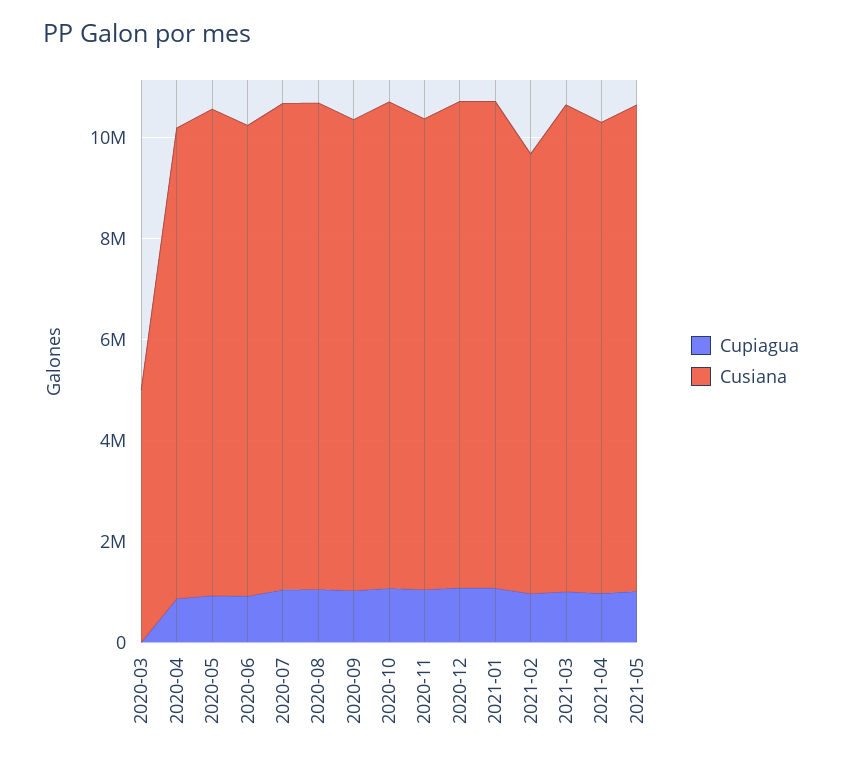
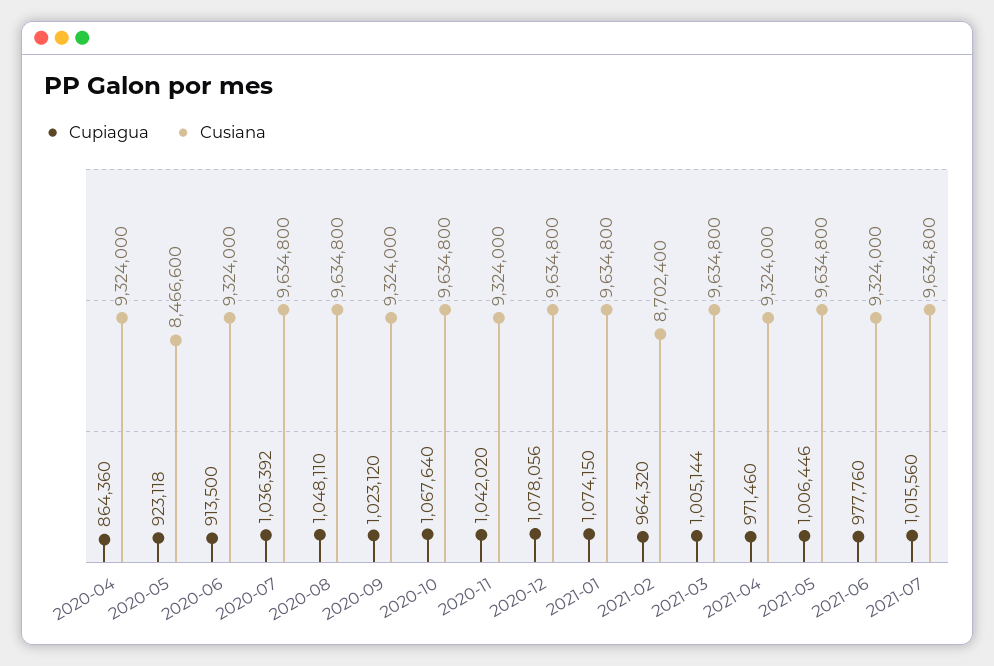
Cupiagua, 2020-03: 0 -> none
Cusiana, 2020-03: 5000000 -> none
Cusiana, 2020-05: 9500000 -> 8466600
Cupiagua, 2021-06: none -> 977760
Cusiana, 2021-06: none -> 9324000
Cupiagua, 2021-07: none -> 1015560
Cusiana, 2021-07: none -> 9634800

